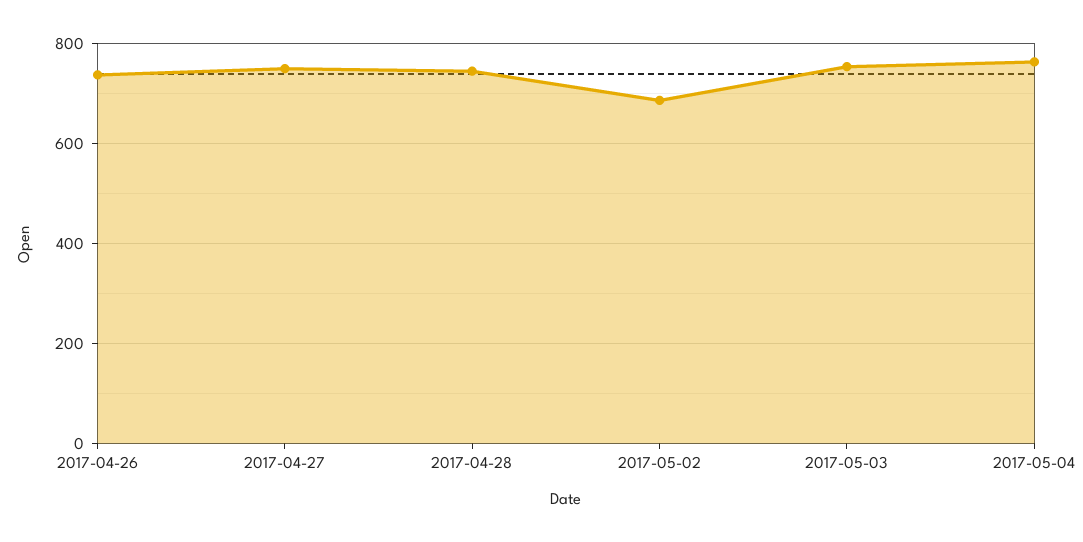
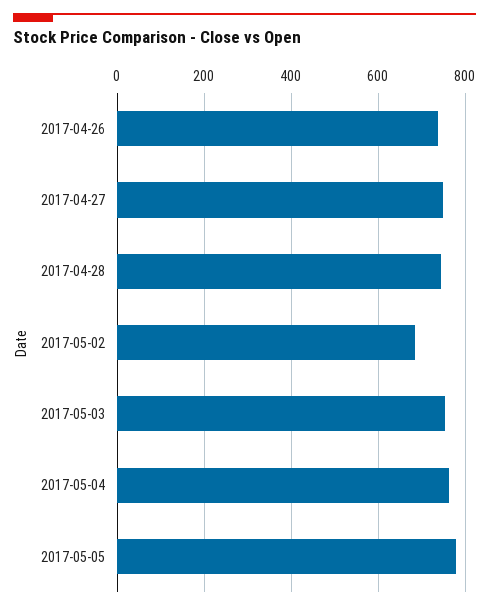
2017-05-05: none -> 780

